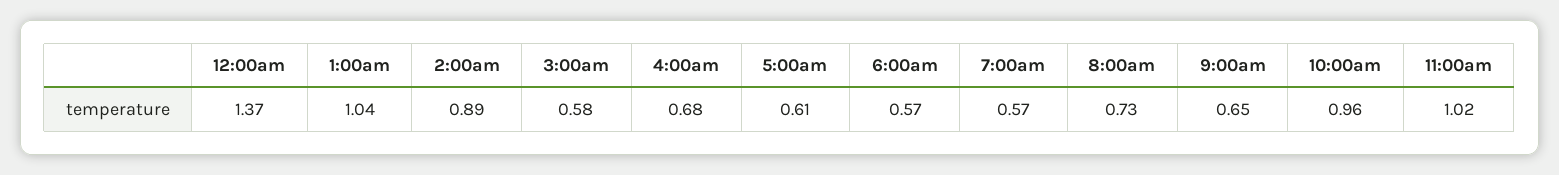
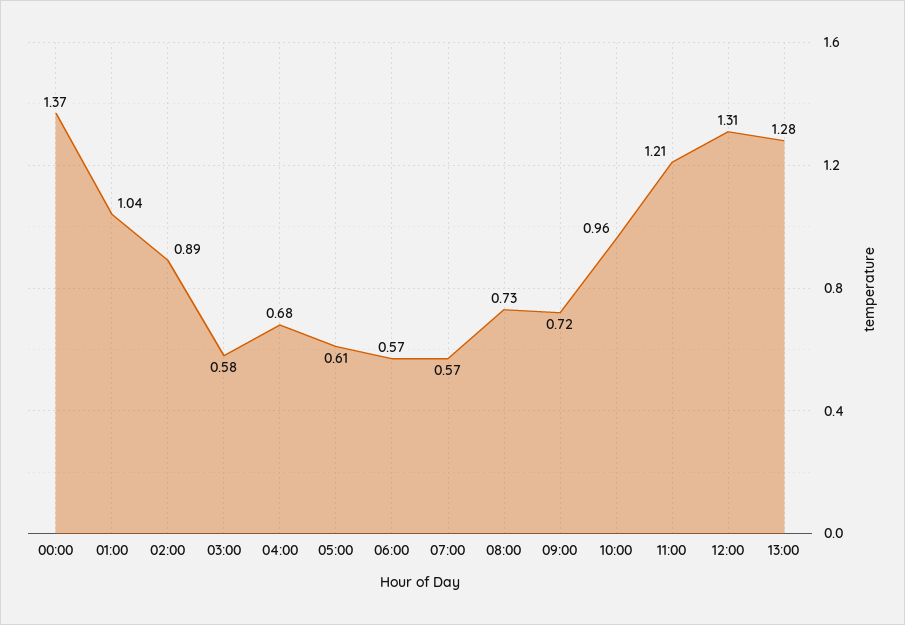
9:00am: 0.65 -> 0.72
11:00am: 1.02 -> 1.21
12:00: none -> 1.31
13:00: none -> 1.28

